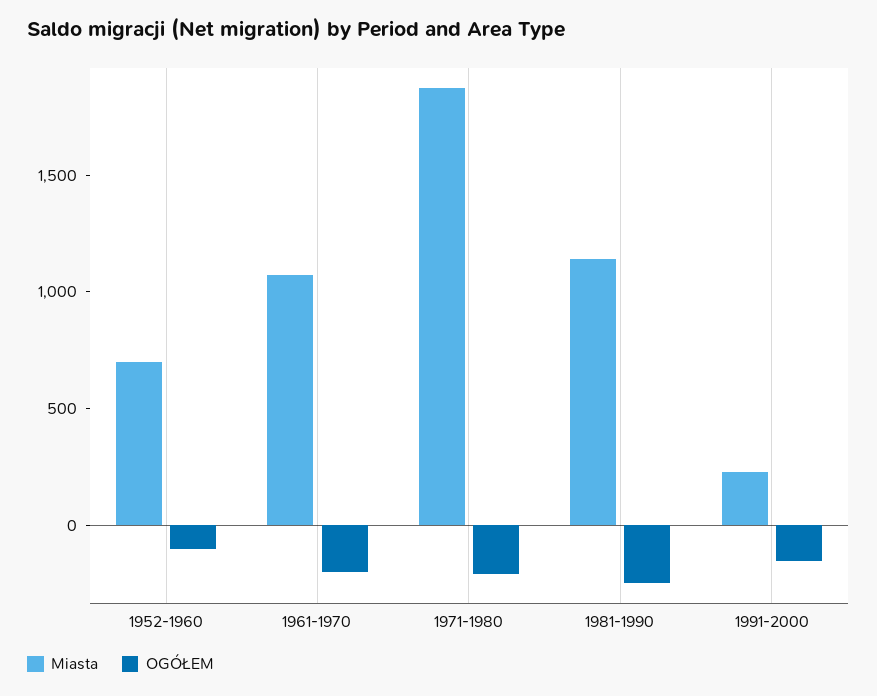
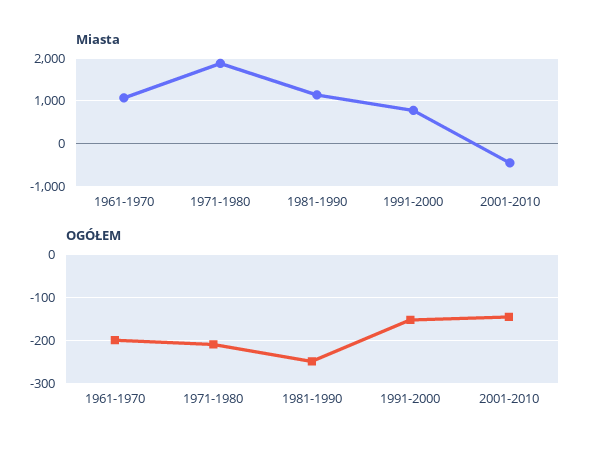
Miasta, 1952-1960: 700 -> none
OGÓŁEM, 1952-1960: -100 -> none
Miasta, 1991-2000: 200 -> 800
Miasta, 2001-2010: none -> -400
OGÓŁEM, 2001-2010: none -> -140

